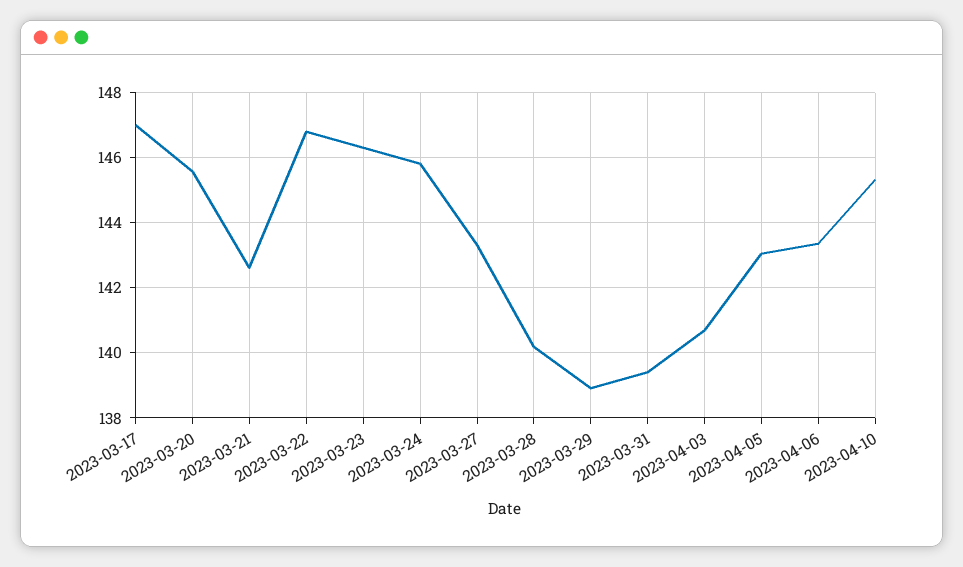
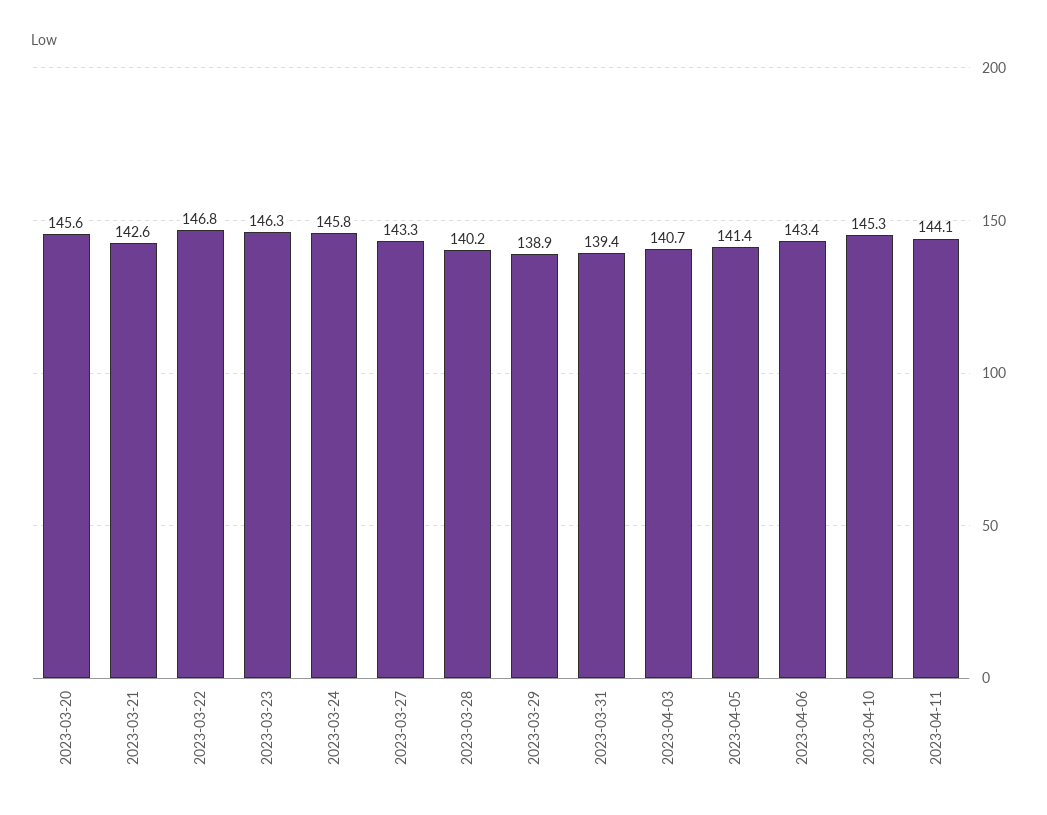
2023-03-17: 147 -> none
2023-04-05: 143 -> 141.4
2023-04-11: none -> 144.1

